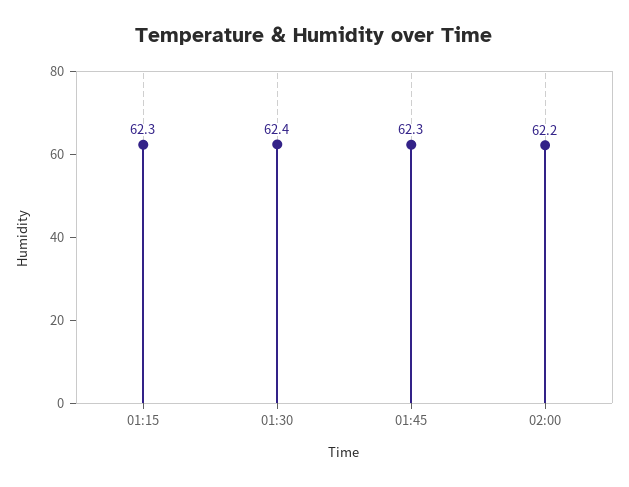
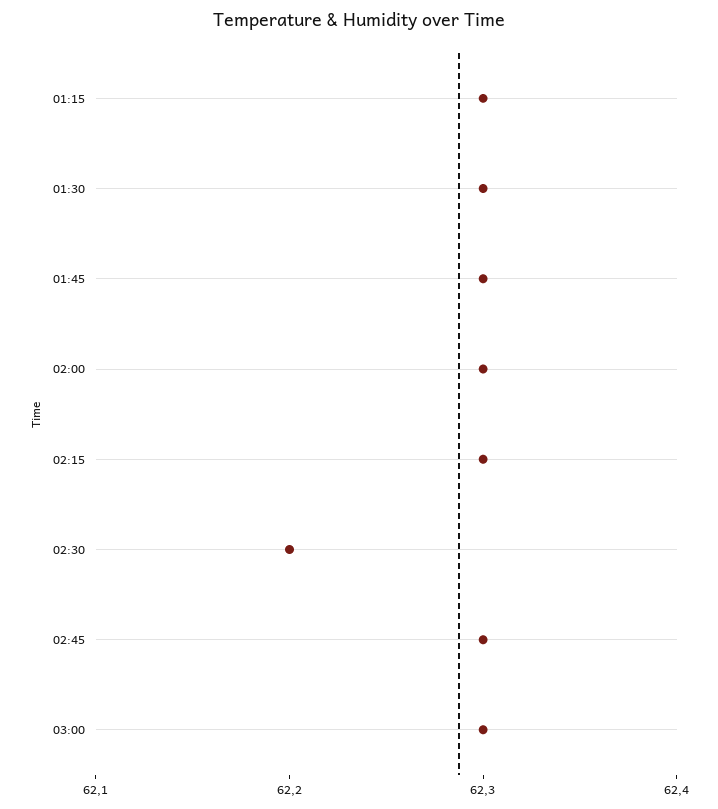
01:30: 62.4 -> 62.3
02:00: 62.2 -> 62.3
02:15: none -> 62.3
02:30: none -> 62.2
02:45: none -> 62.3
03:00: none -> 62.3

